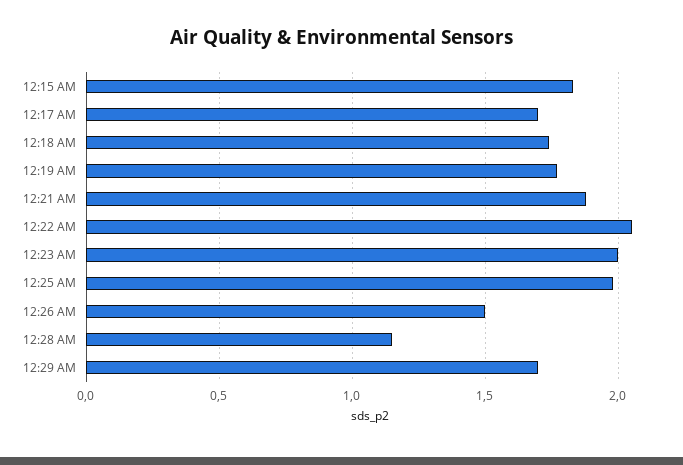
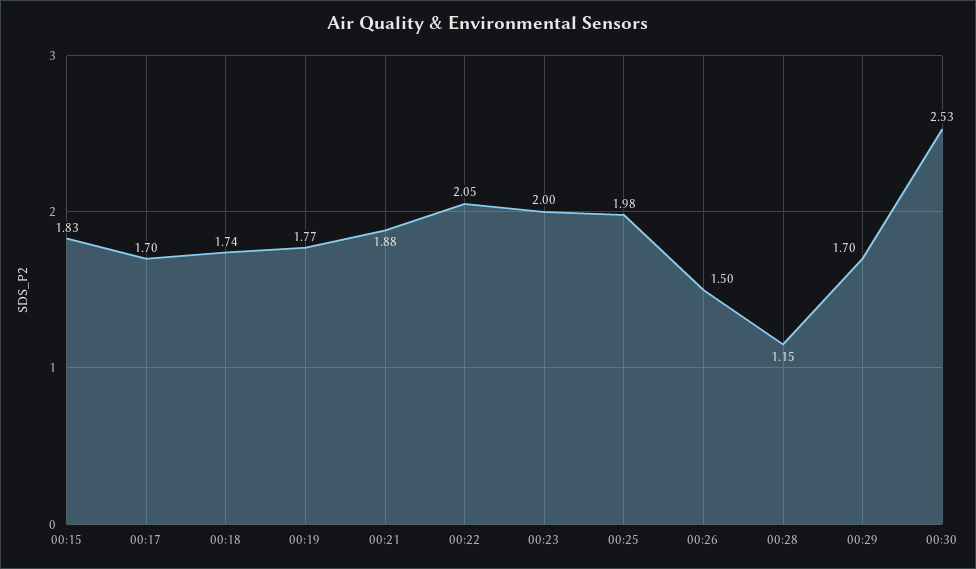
00:30: none -> 2.53

